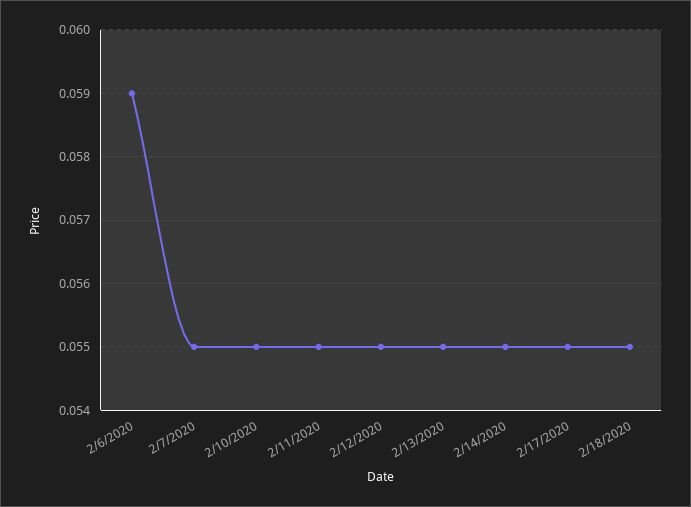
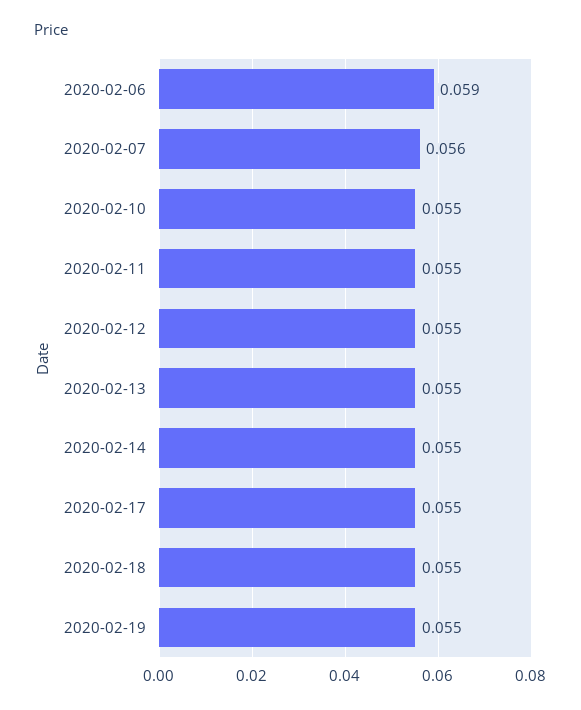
2/7/2020: 0.055 -> 0.056
2020-02-19: none -> 0.055

